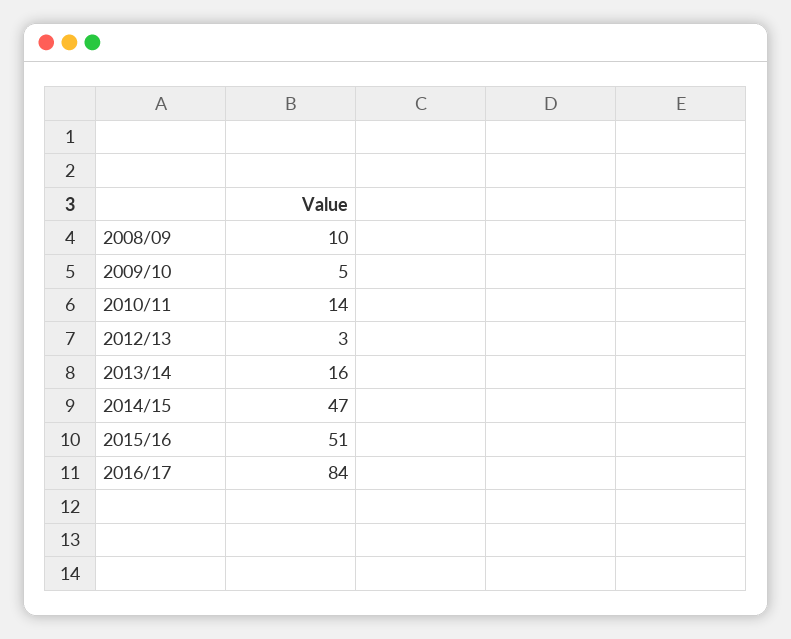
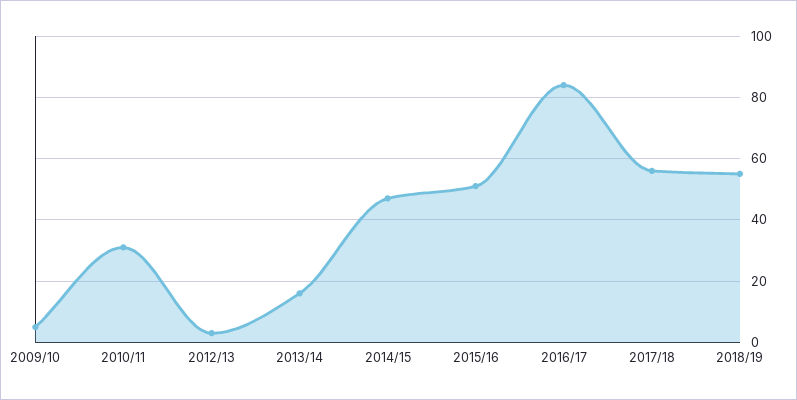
2008/09: 10 -> none
2010/11: 14 -> 30
2017/18: none -> 55
2018/19: none -> 55

